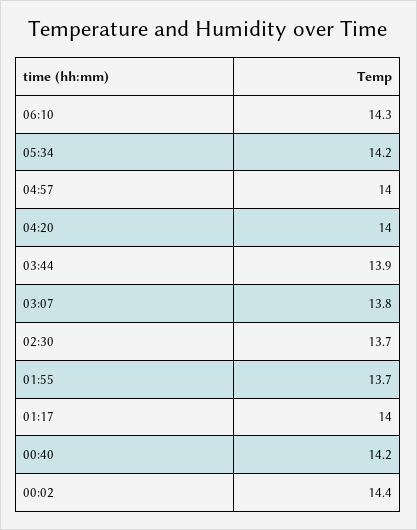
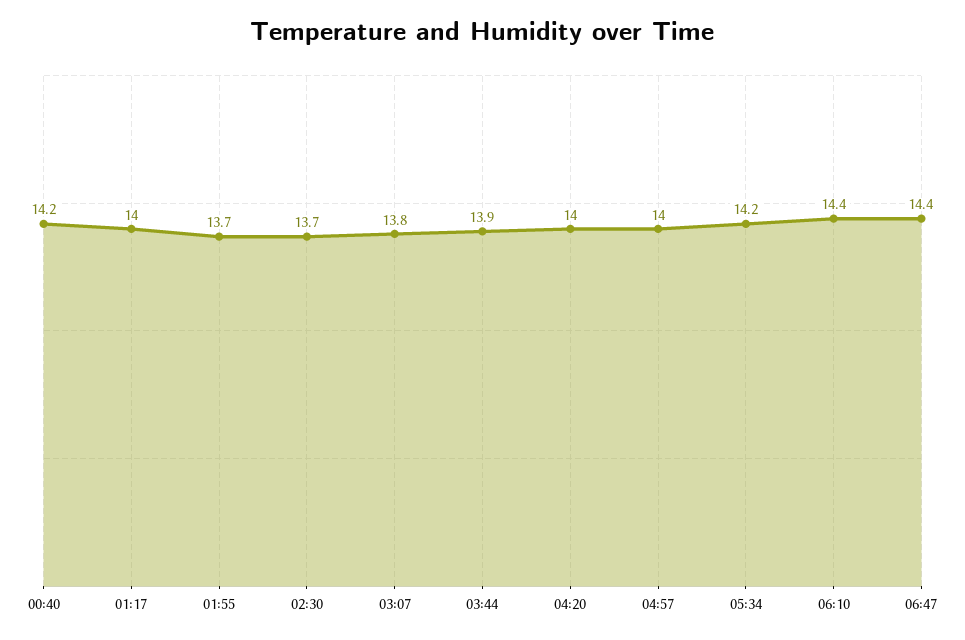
06:10: 14.3 -> 14.4
00:02: 14.4 -> none
06:47: none -> 14.4

